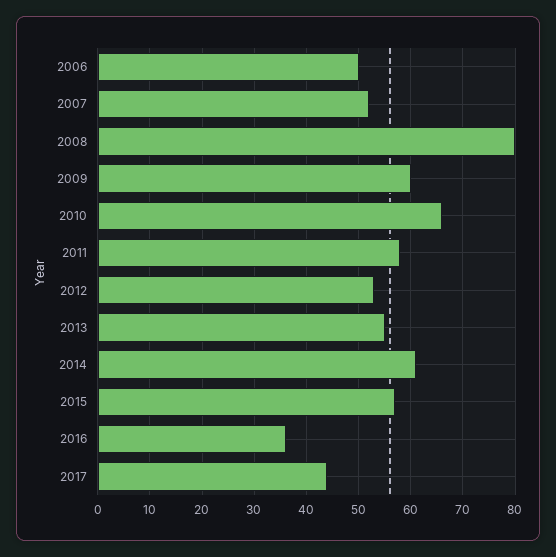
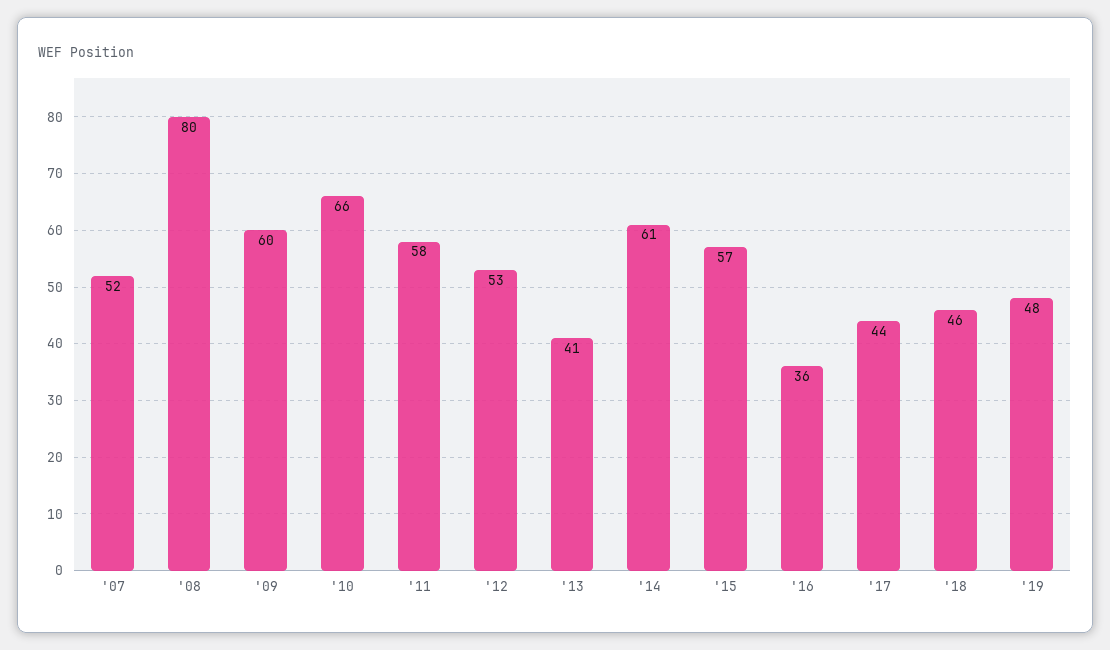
2006: 50 -> none
2013: 55 -> 41
'18: none -> 46
'19: none -> 48

